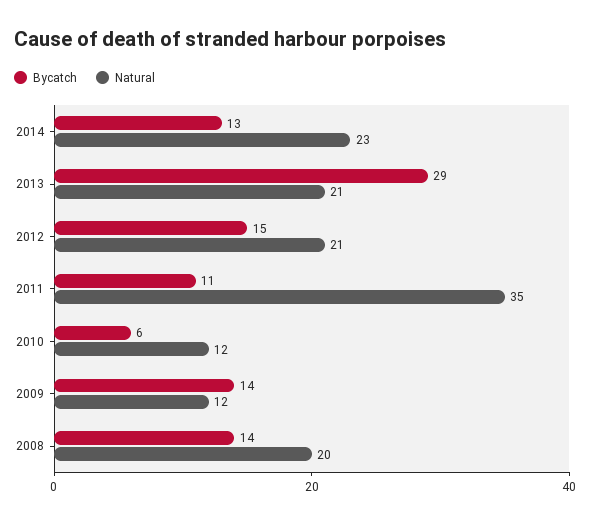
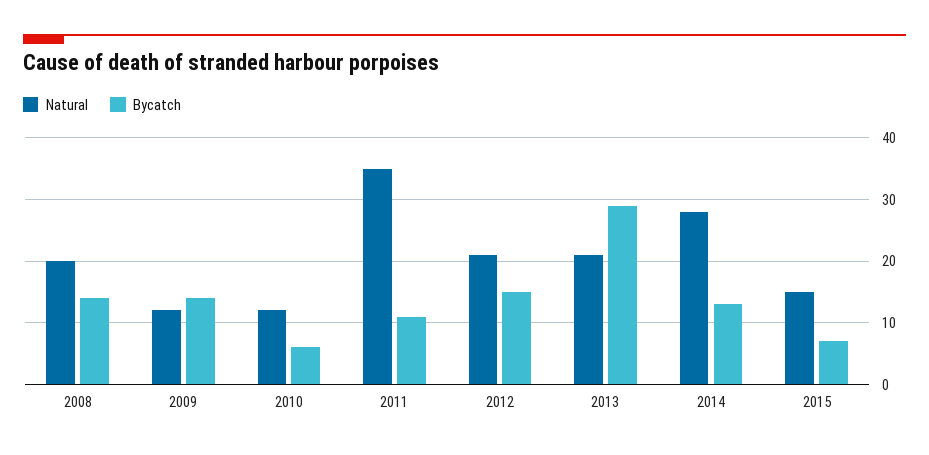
Natural, 2014: 23 -> 28
Natural, 2015: none -> 15
Bycatch, 2015: none -> 7

